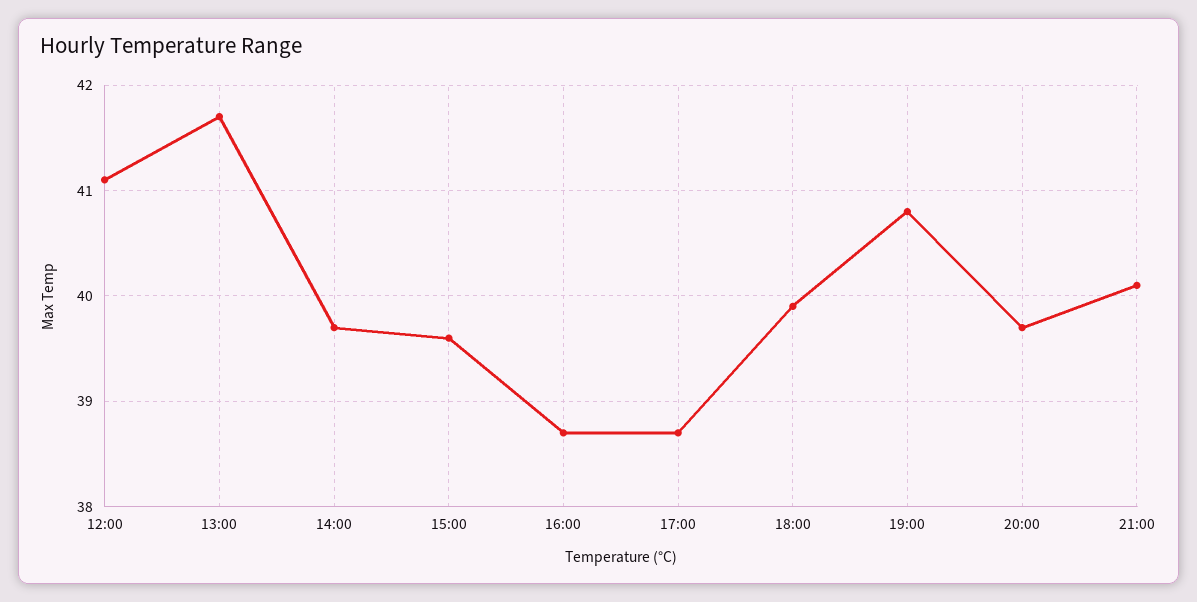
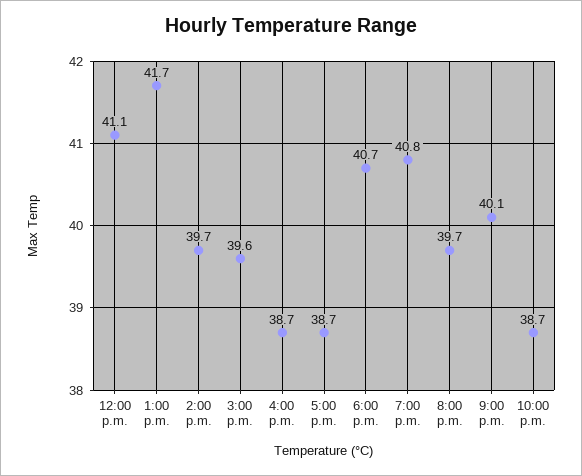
18:00: 39.9 -> 40.7
10:00 p.m.: none -> 38.7

